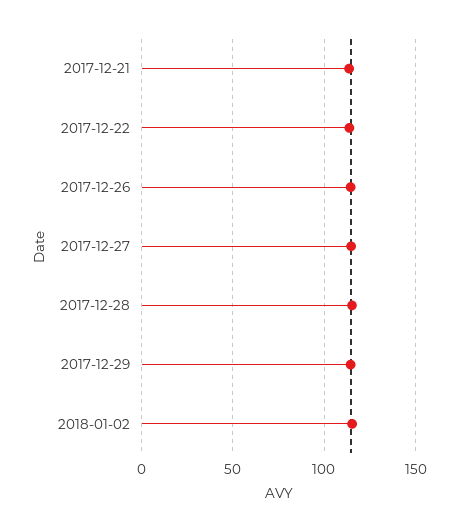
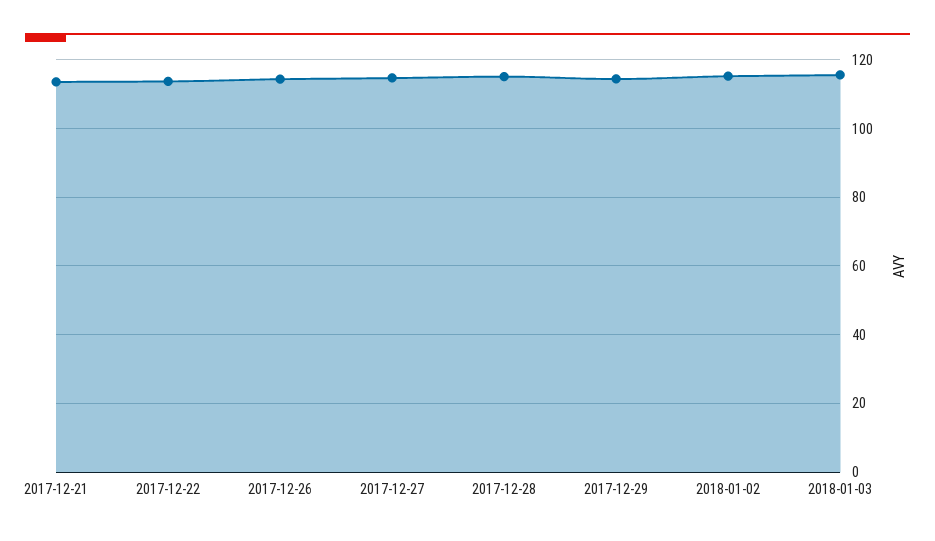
2018-01-03: none -> 116

